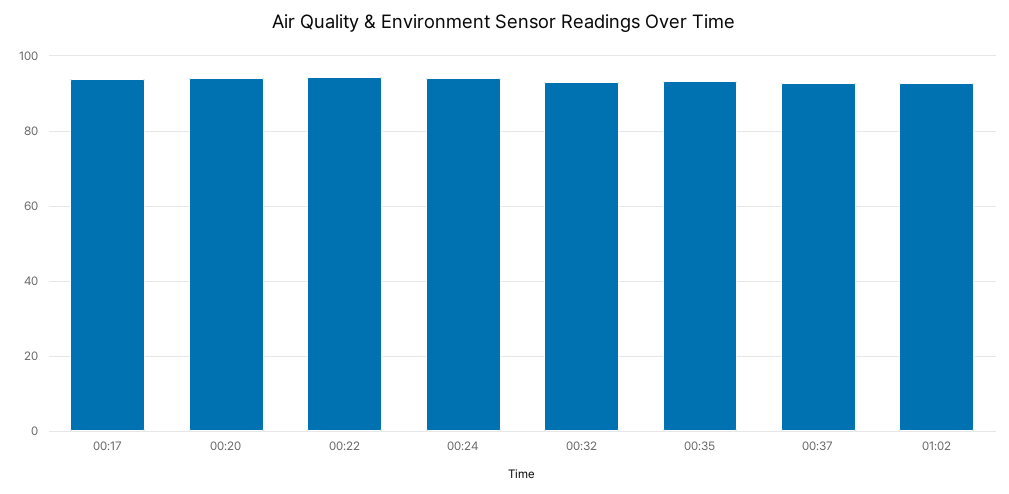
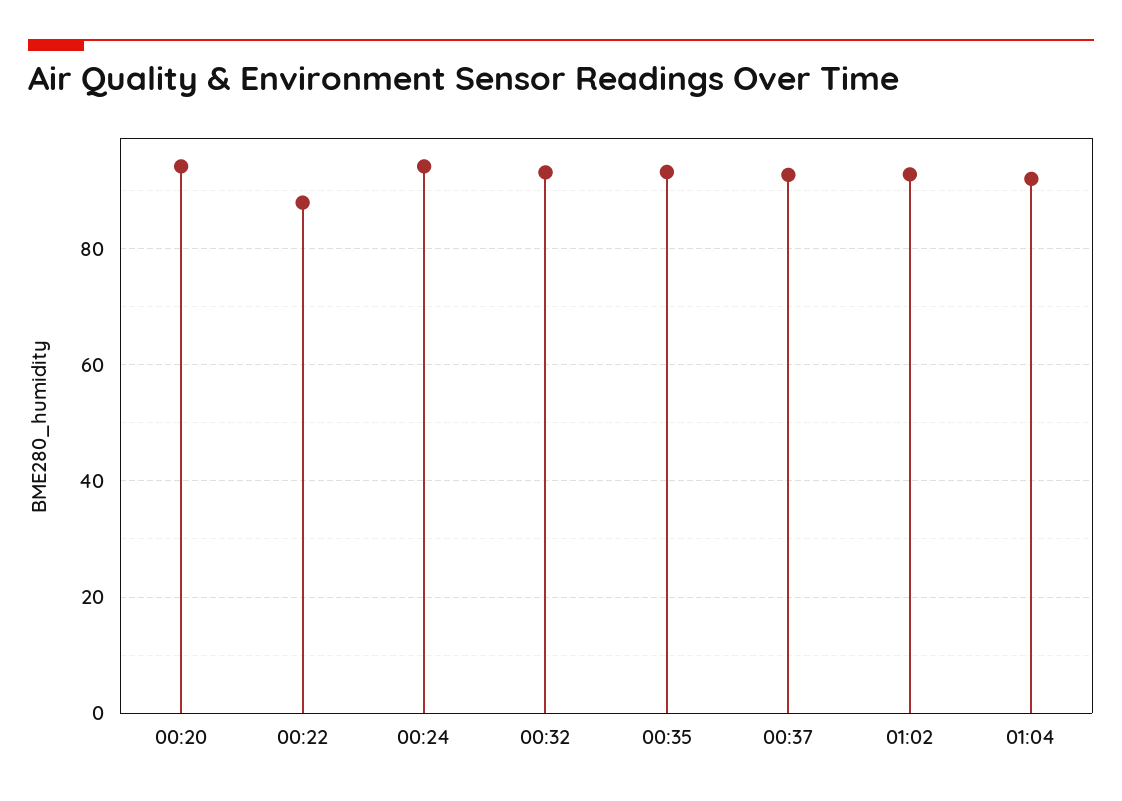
00:17: 94 -> none
00:22: 94 -> 88
01:04: none -> 92

